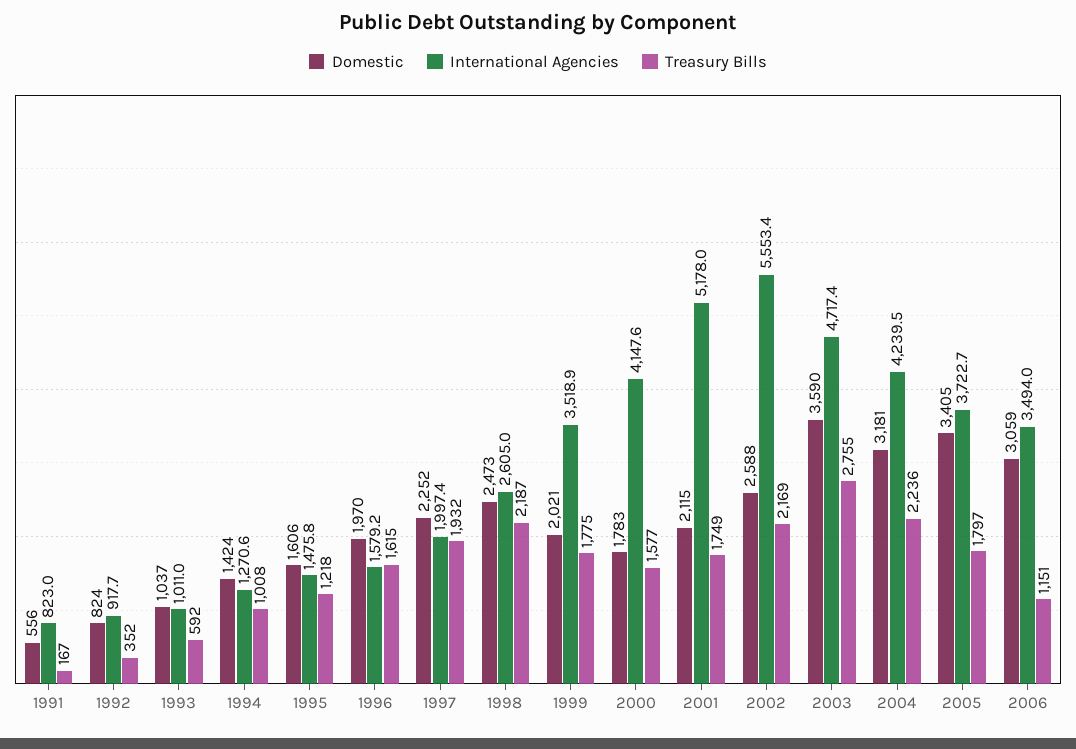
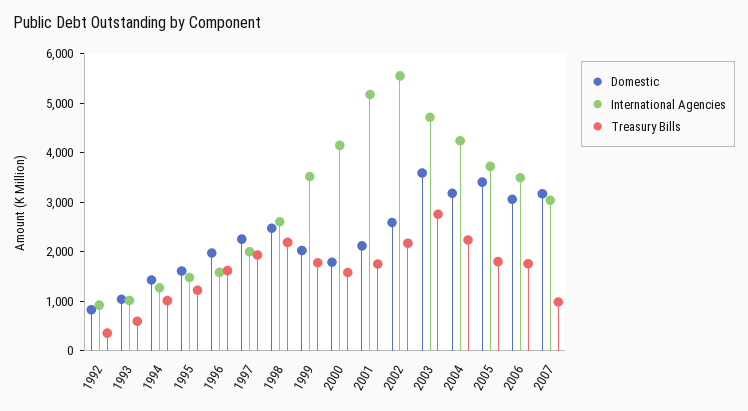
Domestic, 1991: 556 -> none
International Agencies, 1991: 823 -> none
Treasury Bills, 1991: 167 -> none
Treasury Bills, 2006: 1151 -> 1800
Domestic, 2007: none -> 3200
International Agencies, 2007: none -> 3000
Treasury Bills, 2007: none -> 1000

